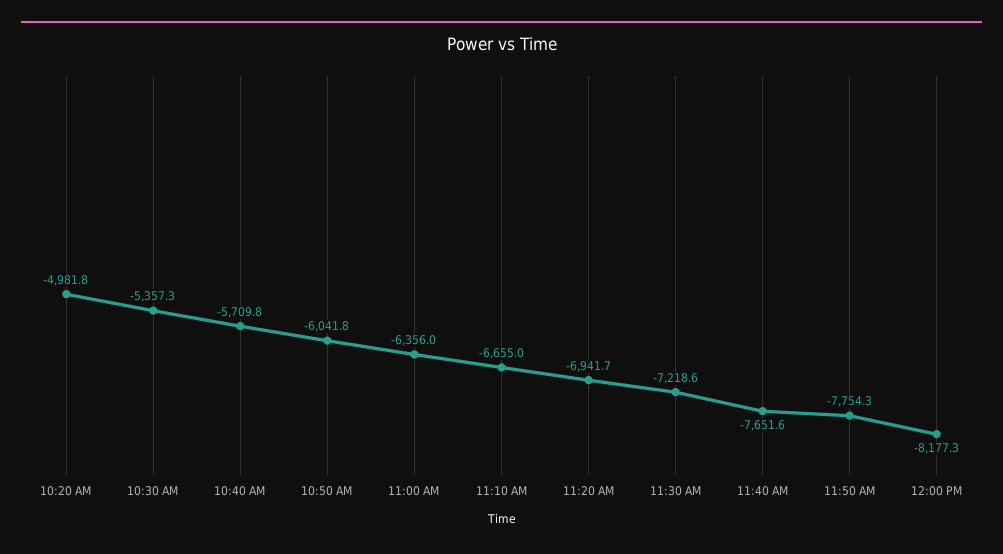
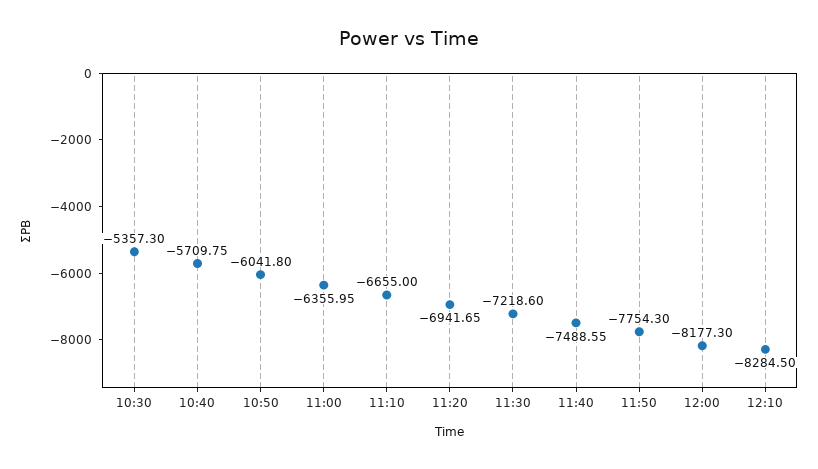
10:20 AM: -4981.8 -> none
11:40 AM: -7651.6 -> -7488.55
12:10: none -> -8284.5

